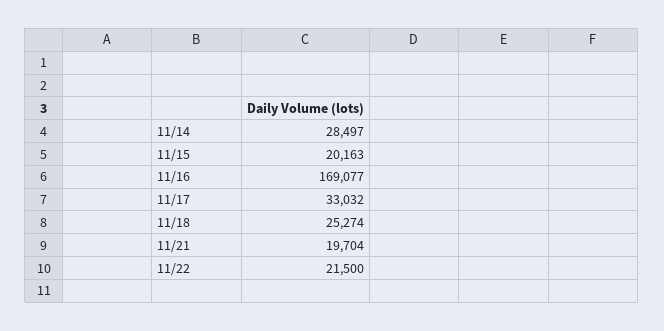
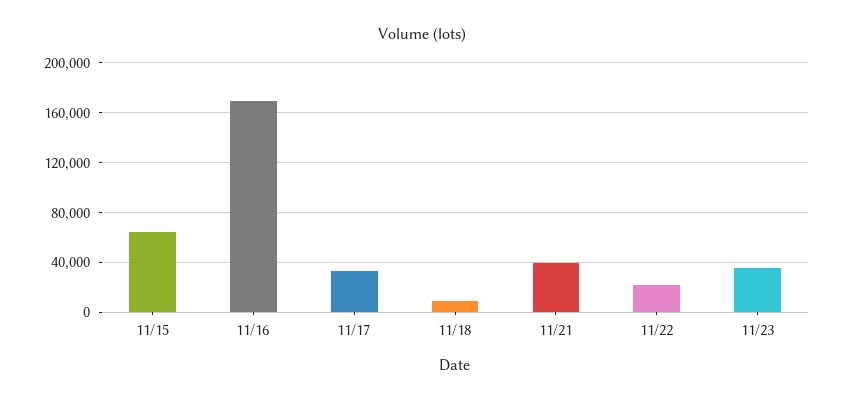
11/14: 28497 -> none
11/15: 20163 -> 65000
11/18: 25274 -> 10000
11/21: 19704 -> 40000
11/23: none -> 35000

